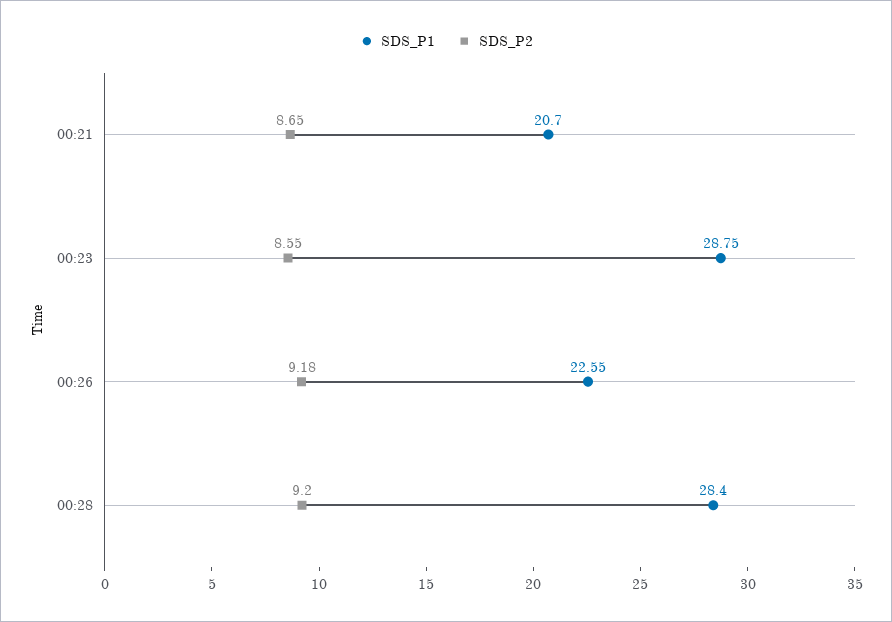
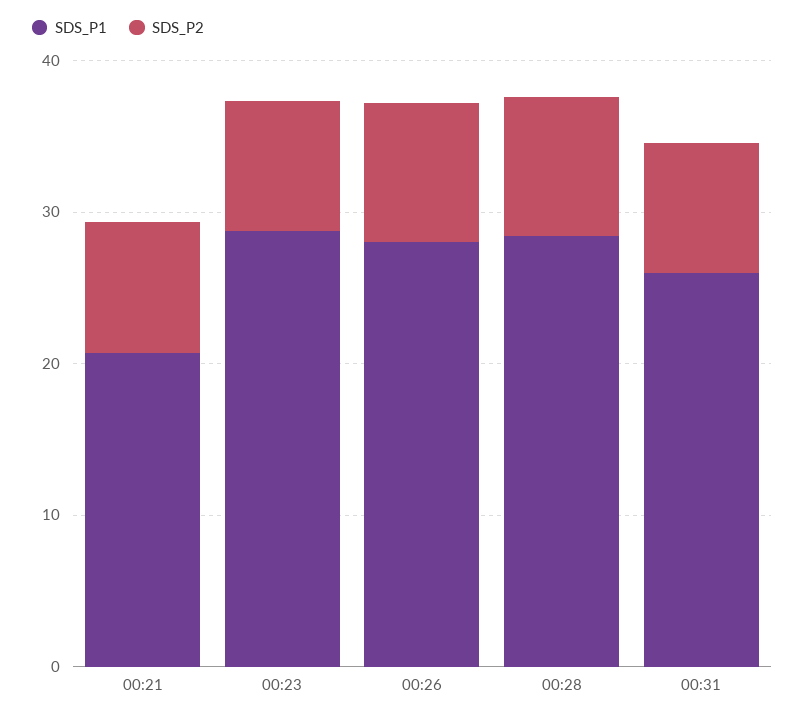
SDS_P1, 00:26: 22.55 -> 28
SDS_P1, 00:31: none -> 26
SDS_P2, 00:31: none -> 8

